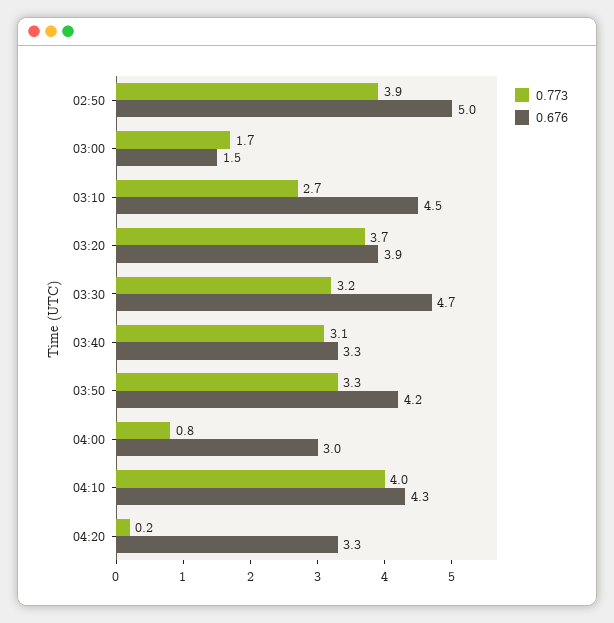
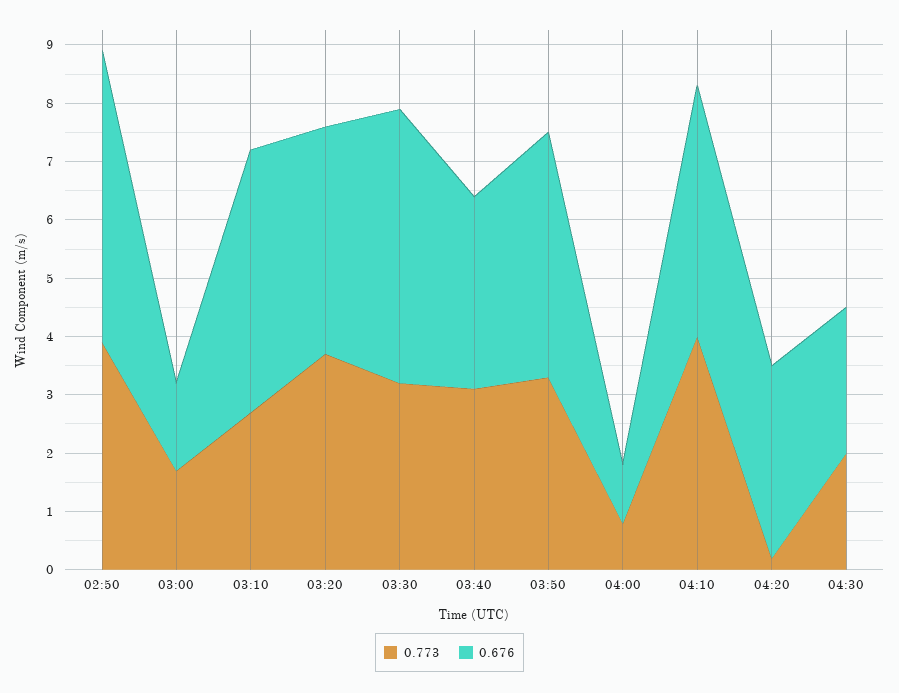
0.676, 04:00: 3 -> 1
0.773, 04:30: none -> 2
0.676, 04:30: none -> 2.5

